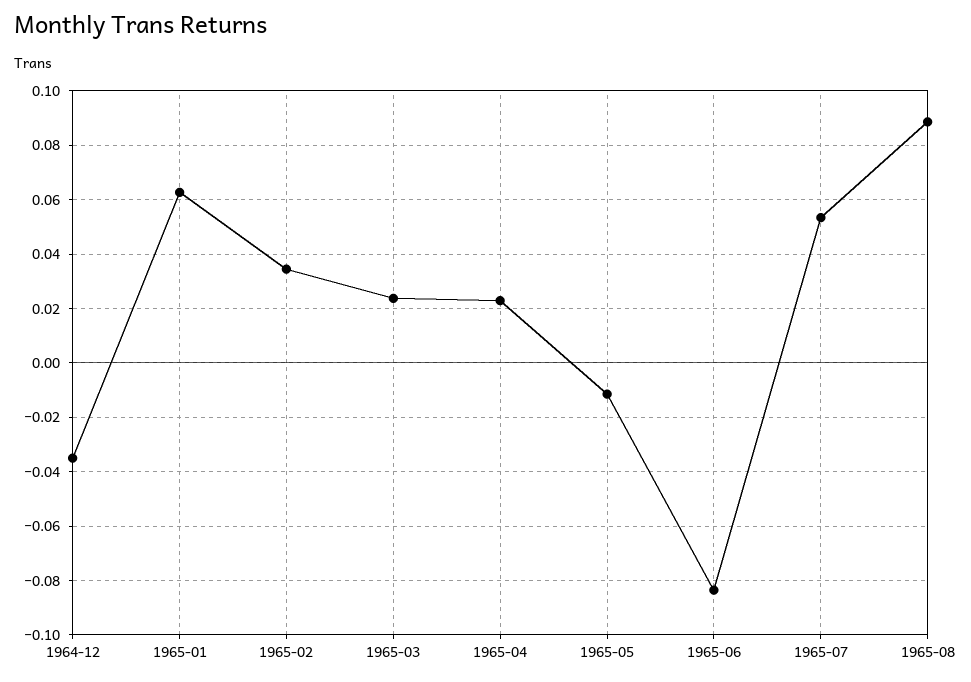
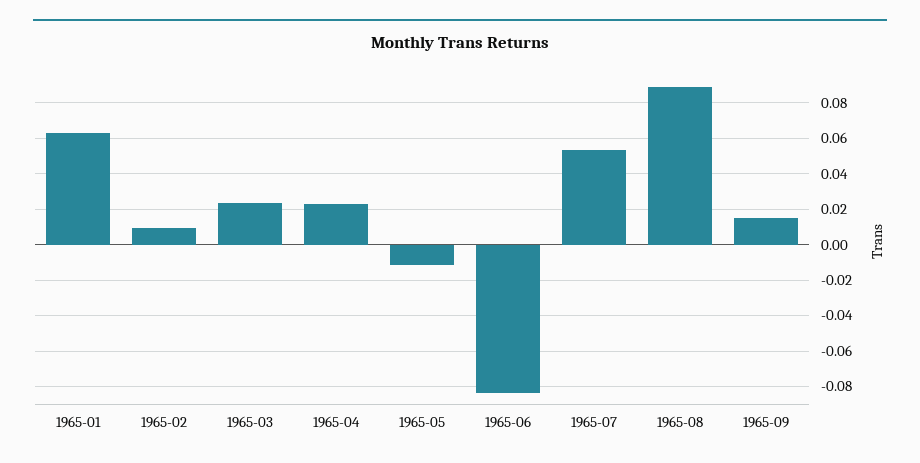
1964-12: -0.035 -> none
1965-02: 0.035 -> 0.01
1965-09: none -> 0.015

